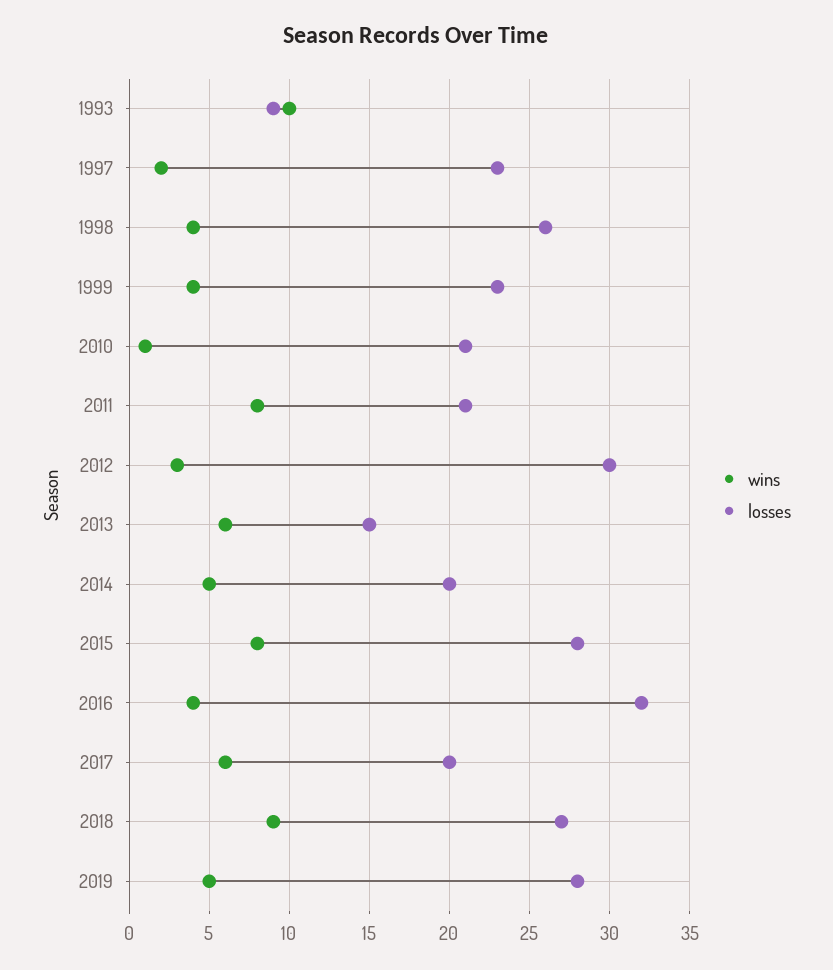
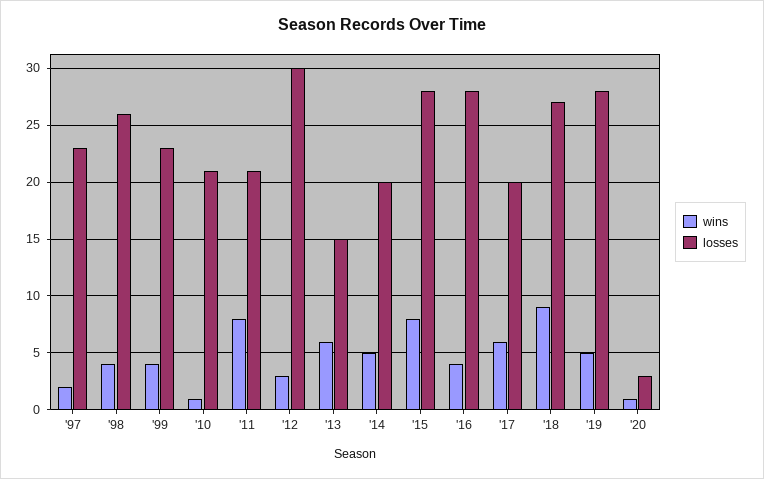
wins, 1993: 10 -> none
losses, 1993: 9 -> none
losses, 2016: 32 -> 28
wins, '20: none -> 1
losses, '20: none -> 3

